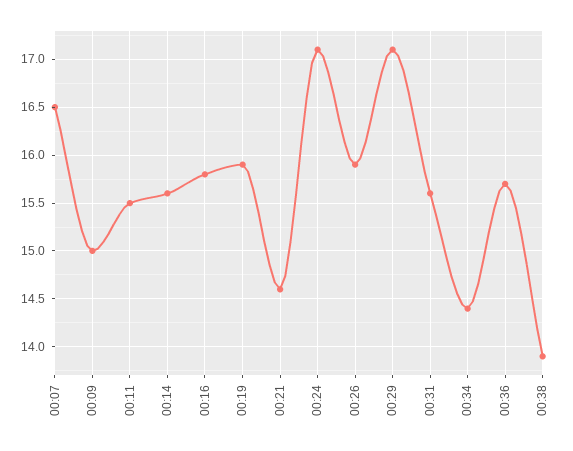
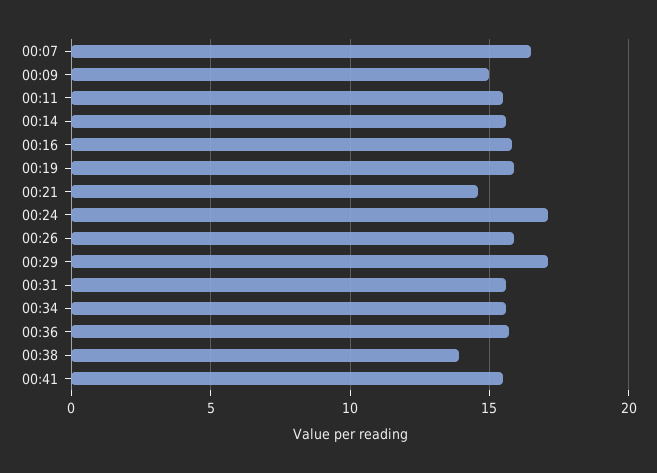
00:34: 14.4 -> 15.5
00:41: none -> 15.5

